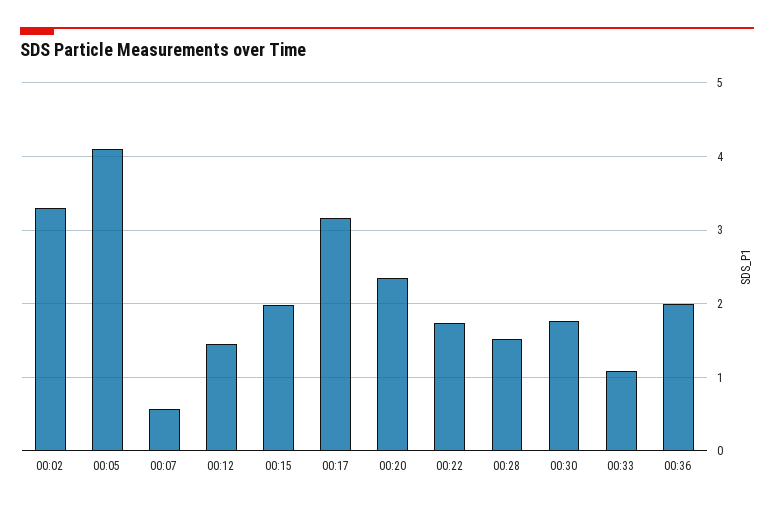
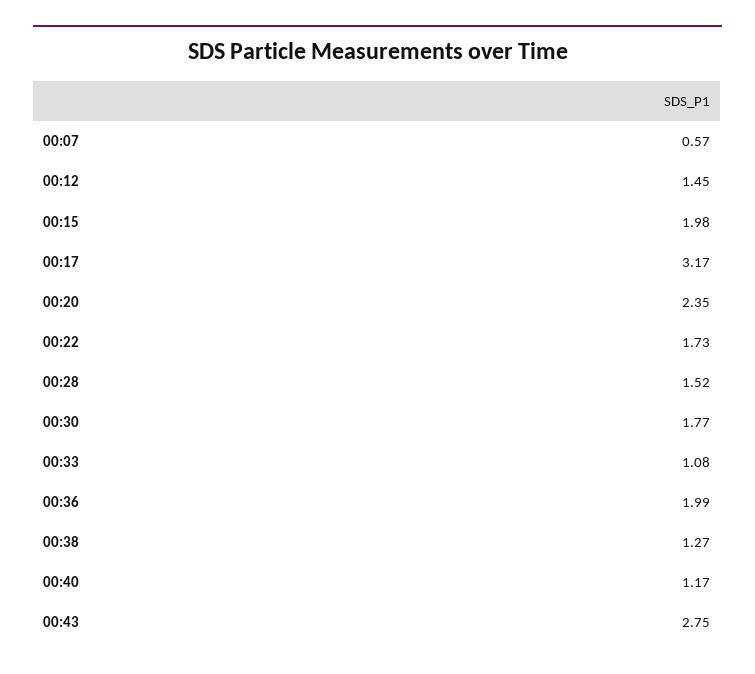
00:02: 3.3 -> none
00:05: 4.1 -> none
00:38: none -> 1.27
00:40: none -> 1.17
00:43: none -> 2.75

